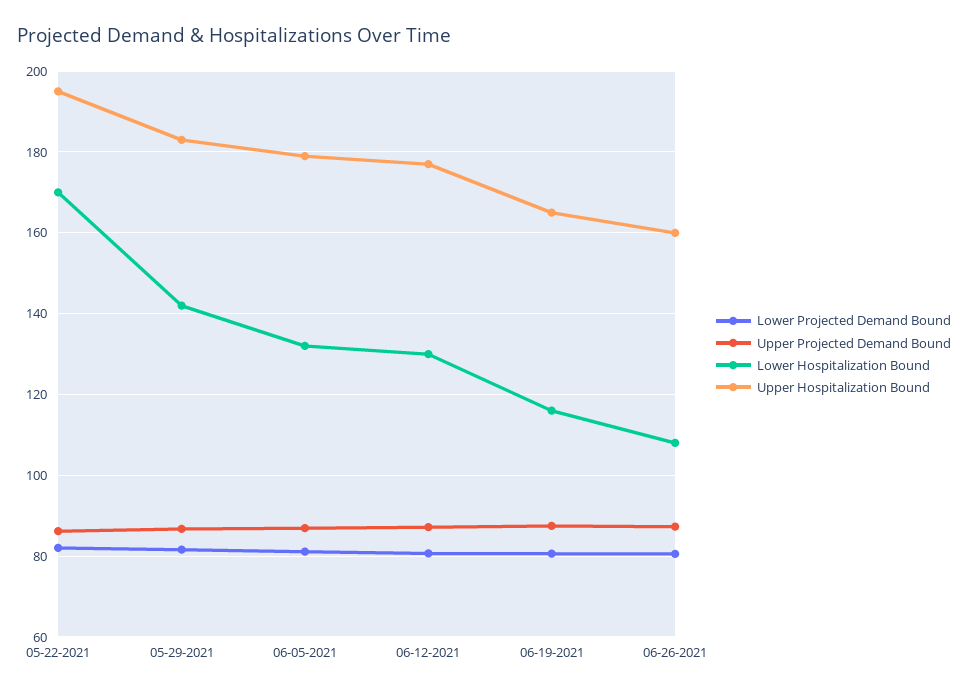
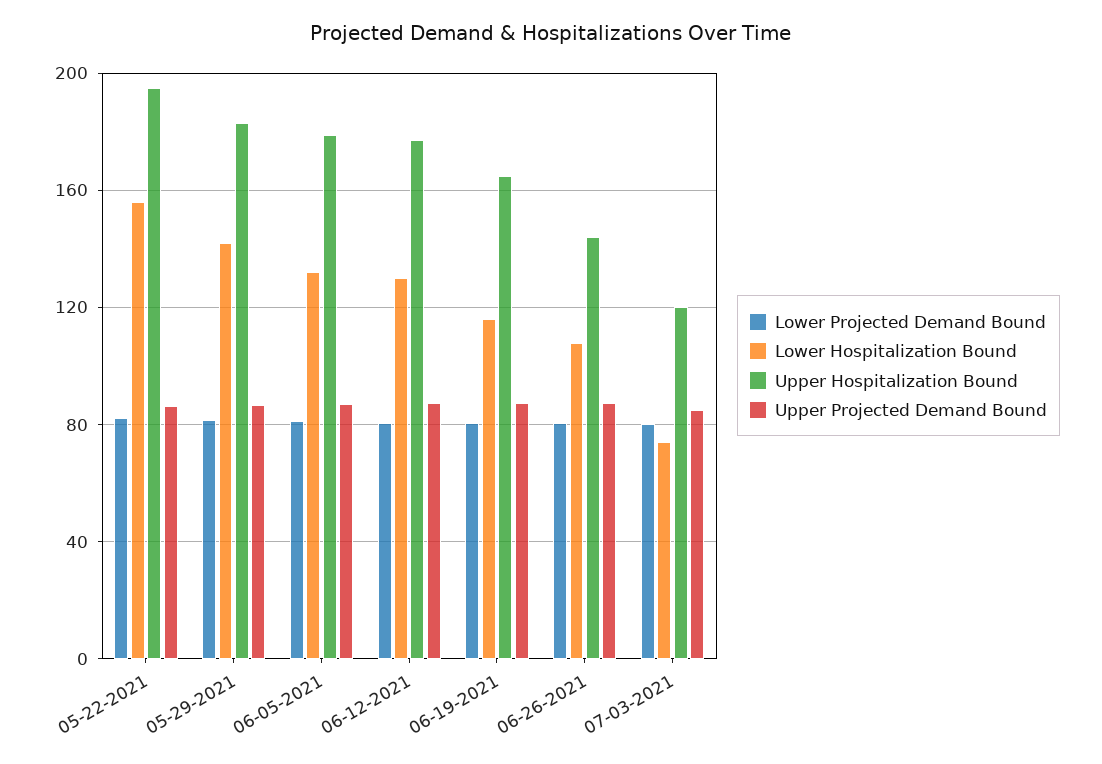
Lower Hospitalization Bound, 05-22-2021: 170 -> 155
Upper Hospitalization Bound, 06-26-2021: 160 -> 145
Lower Projected Demand Bound, 07-03-2021: none -> 80
Lower Hospitalization Bound, 07-03-2021: none -> 75
Upper Hospitalization Bound, 07-03-2021: none -> 120
Upper Projected Demand Bound, 07-03-2021: none -> 85

